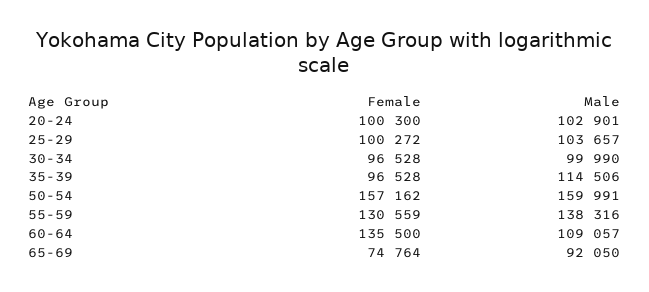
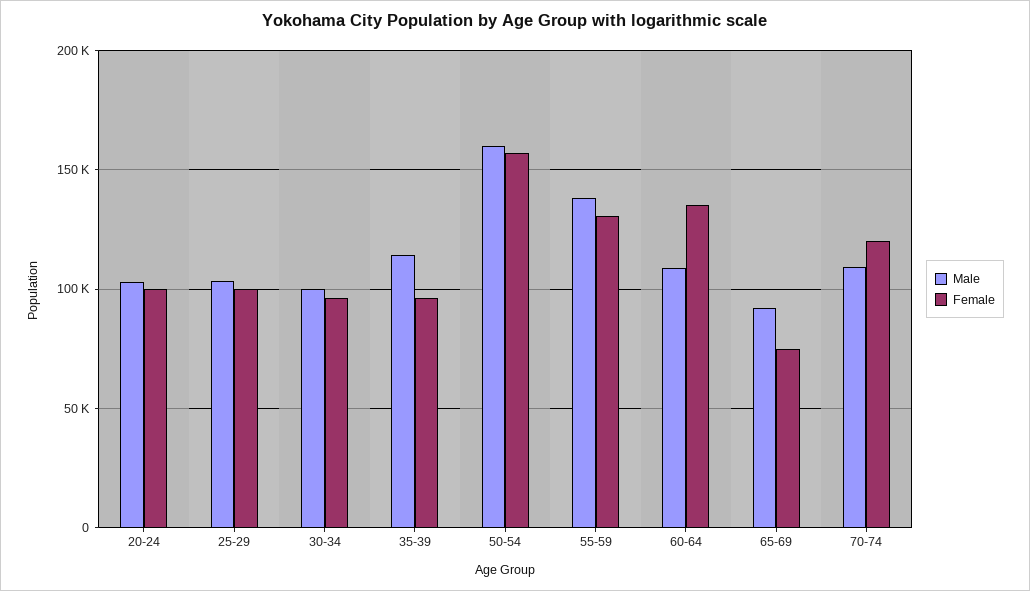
Male, 70-74: none -> 110000
Female, 70-74: none -> 120000

